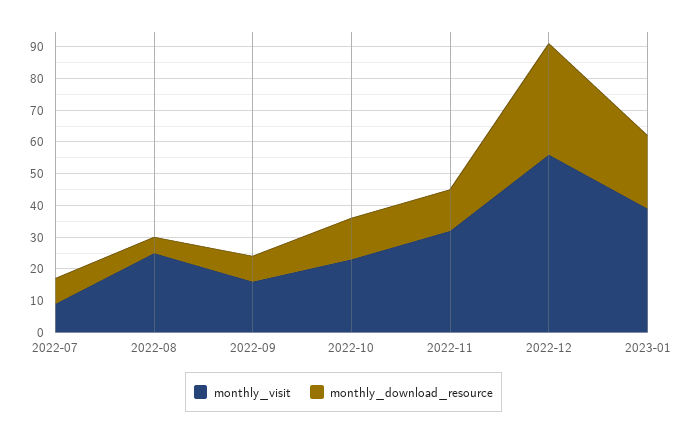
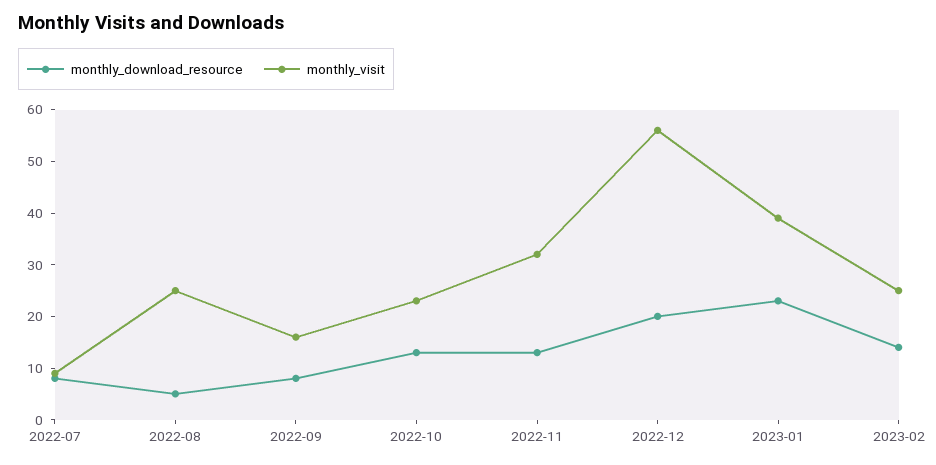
monthly_download_resource, 2022-12: 35 -> 20
monthly_download_resource, 2023-02: none -> 15
monthly_visit, 2023-02: none -> 25

